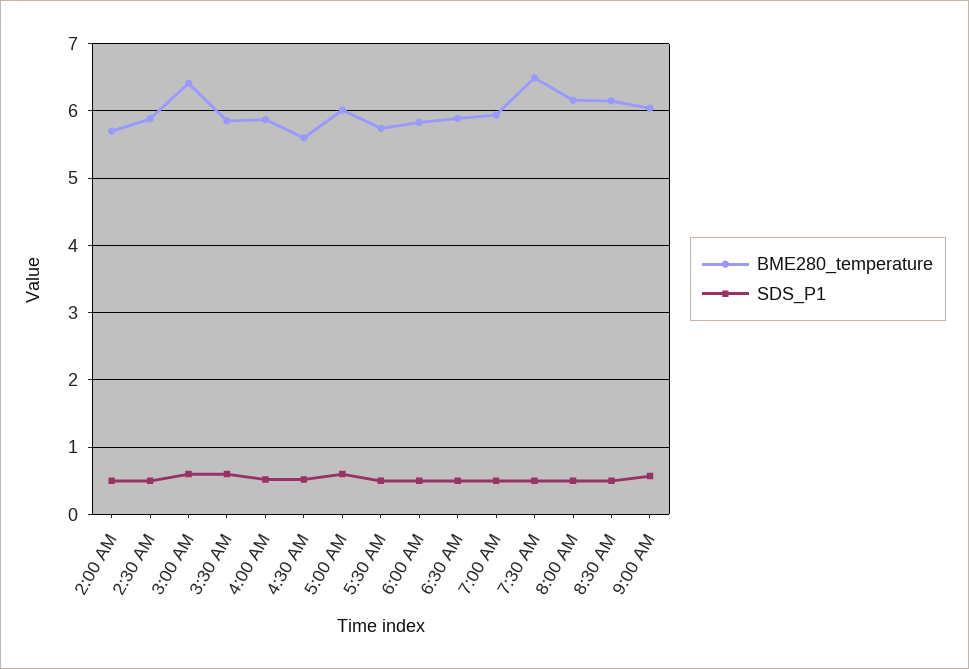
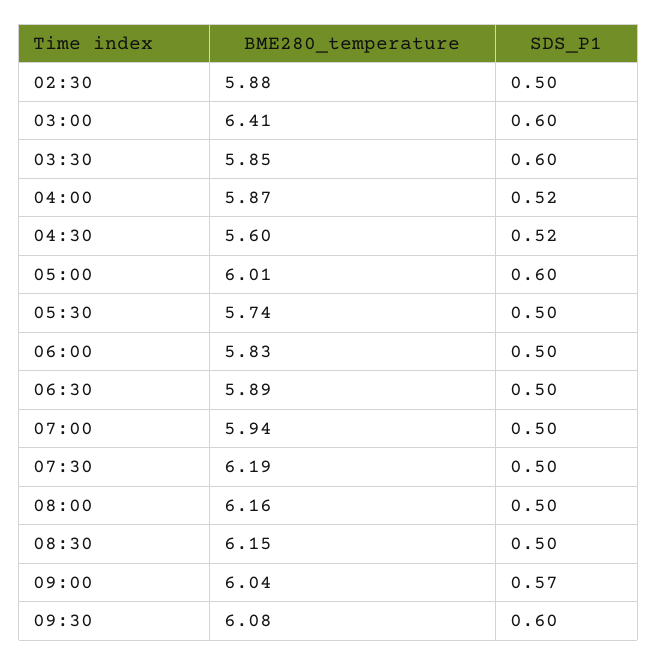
BME280_temperature, 2:00 AM: 5.7 -> none
SDS_P1, 2:00 AM: 0.5 -> none
BME280_temperature, 7:30 AM: 6.5 -> 6.19
BME280_temperature, 09:30: none -> 6.08
SDS_P1, 09:30: none -> 0.6

